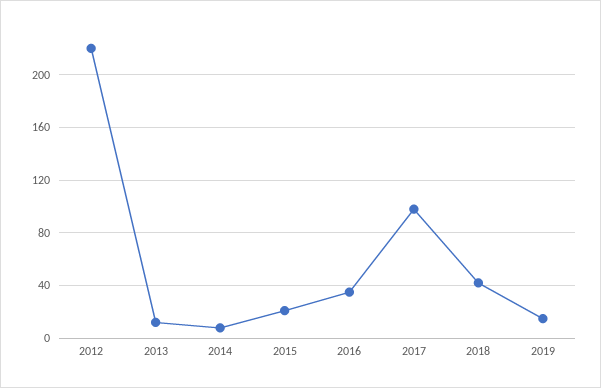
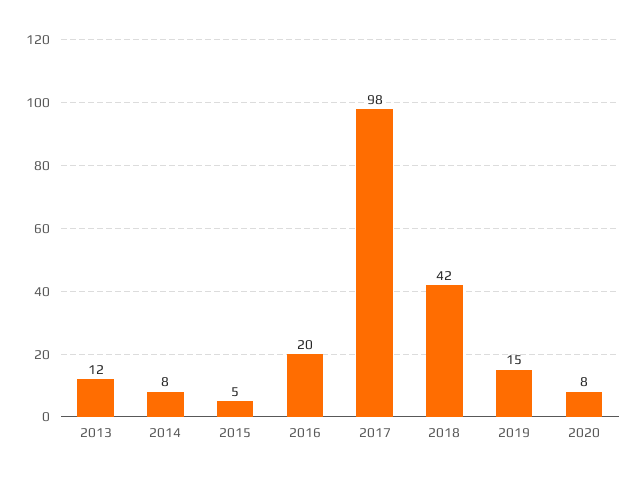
2012: 220 -> none
2015: 20 -> 5
2016: 35 -> 20
2020: none -> 8

